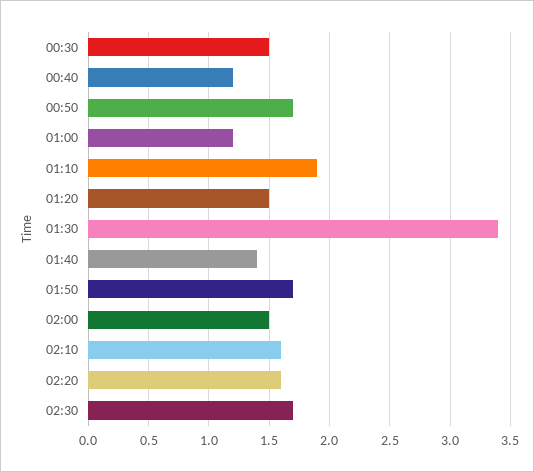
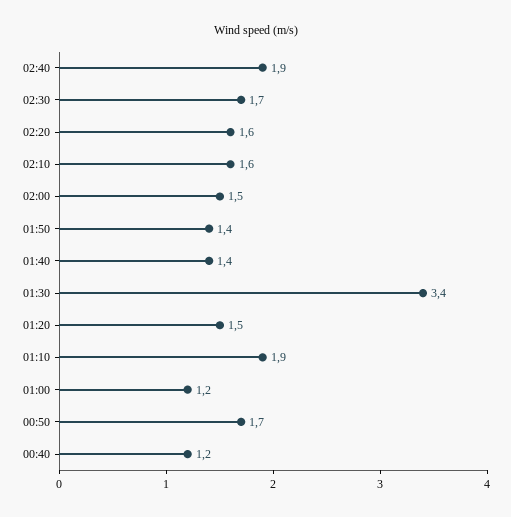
00:30: 1.5 -> none
01:50: 1.7 -> 1.4
02:40: none -> 1.9

